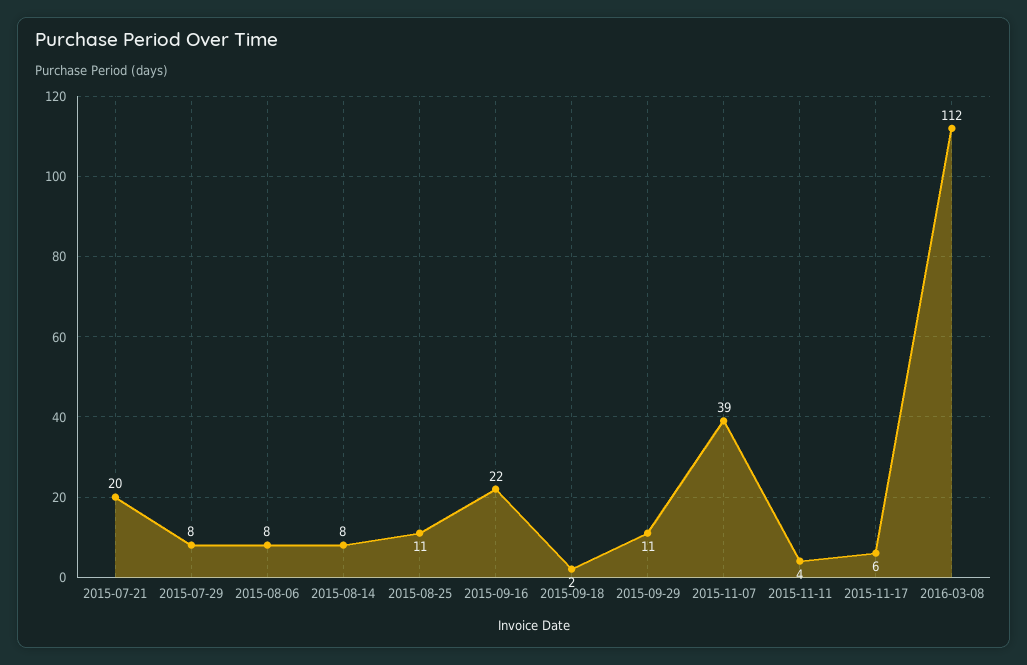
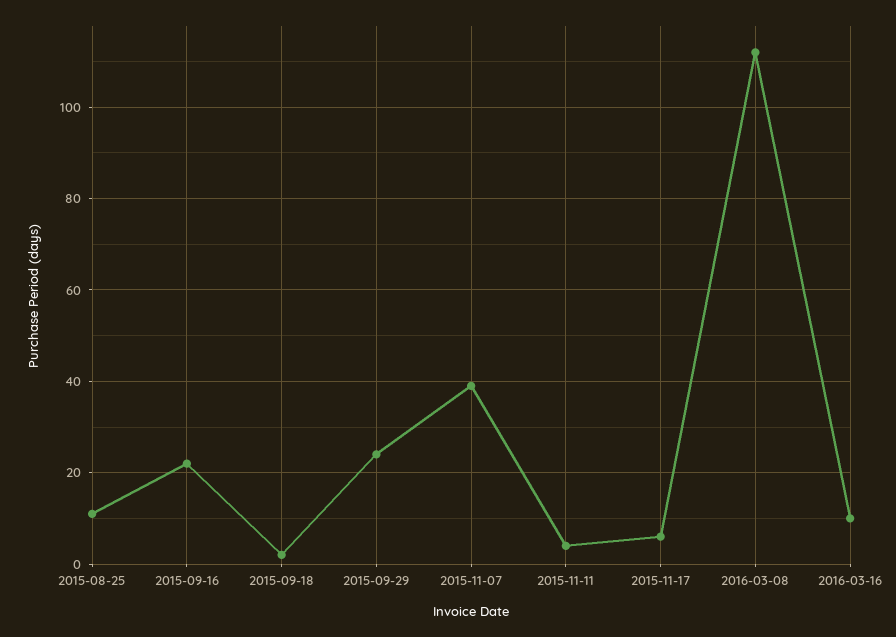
2015-07-21: 20 -> none
2015-07-29: 8 -> none
2015-08-06: 8 -> none
2015-08-14: 8 -> none
2015-09-29: 11 -> 25
2016-03-16: none -> 10

